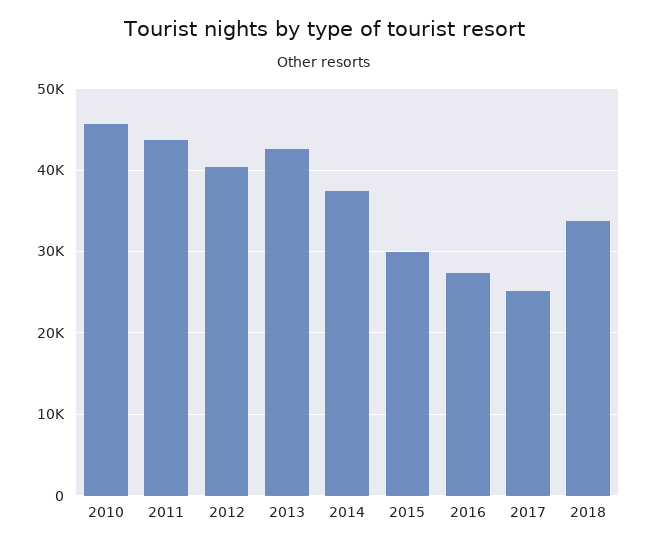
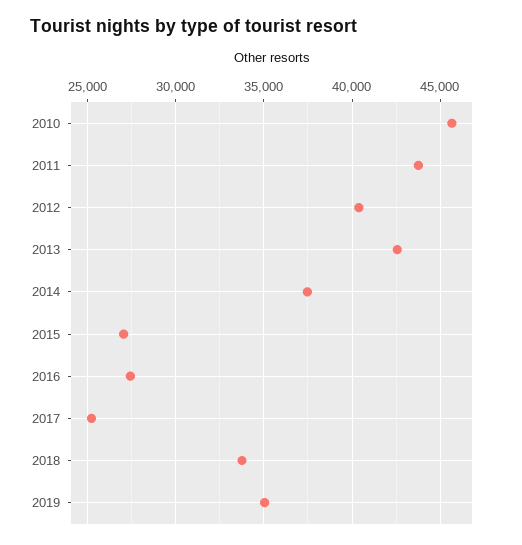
2015: 30000 -> 27000
2019: none -> 35000

